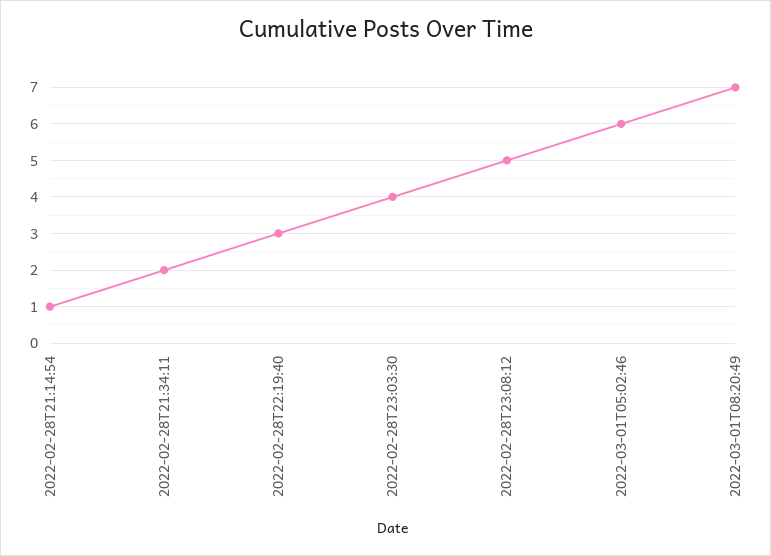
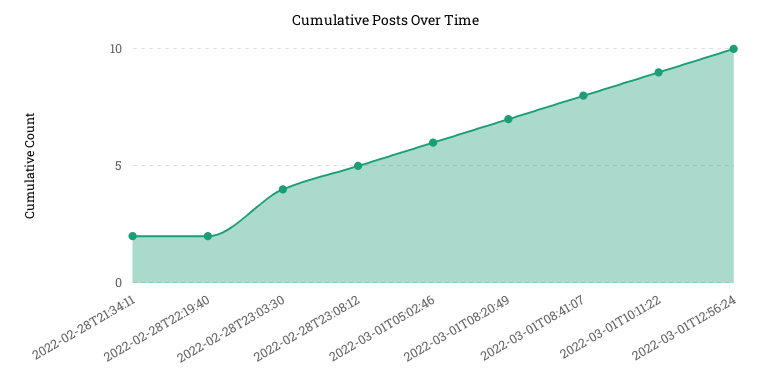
2022-02-28T21:14:54: 1 -> none
2022-02-28T22:19:40: 3 -> 2
2022-03-01T08:41:07: none -> 8
2022-03-01T10:11:22: none -> 9
2022-03-01T12:56:24: none -> 10

